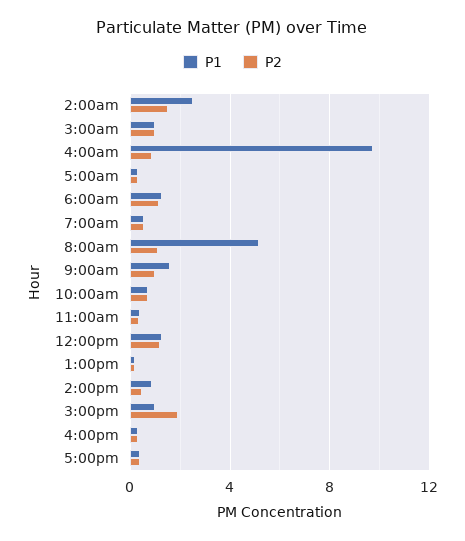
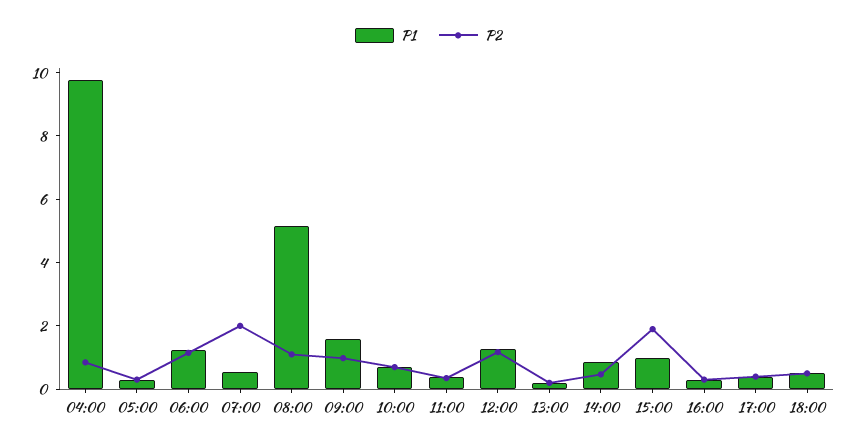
P1, 2:00am: 2.5 -> none
P2, 2:00am: 1.5 -> none
P1, 3:00am: 1 -> none
P2, 3:00am: 1 -> none
P2, 7:00am: 0.5 -> 2
P1, 18:00: none -> 0.5
P2, 18:00: none -> 0.5

